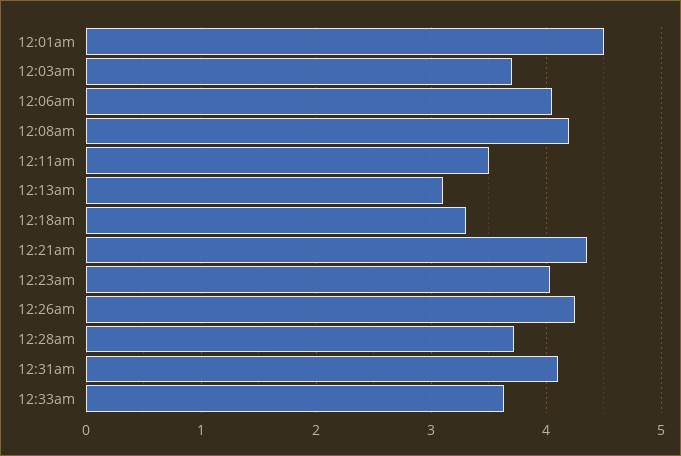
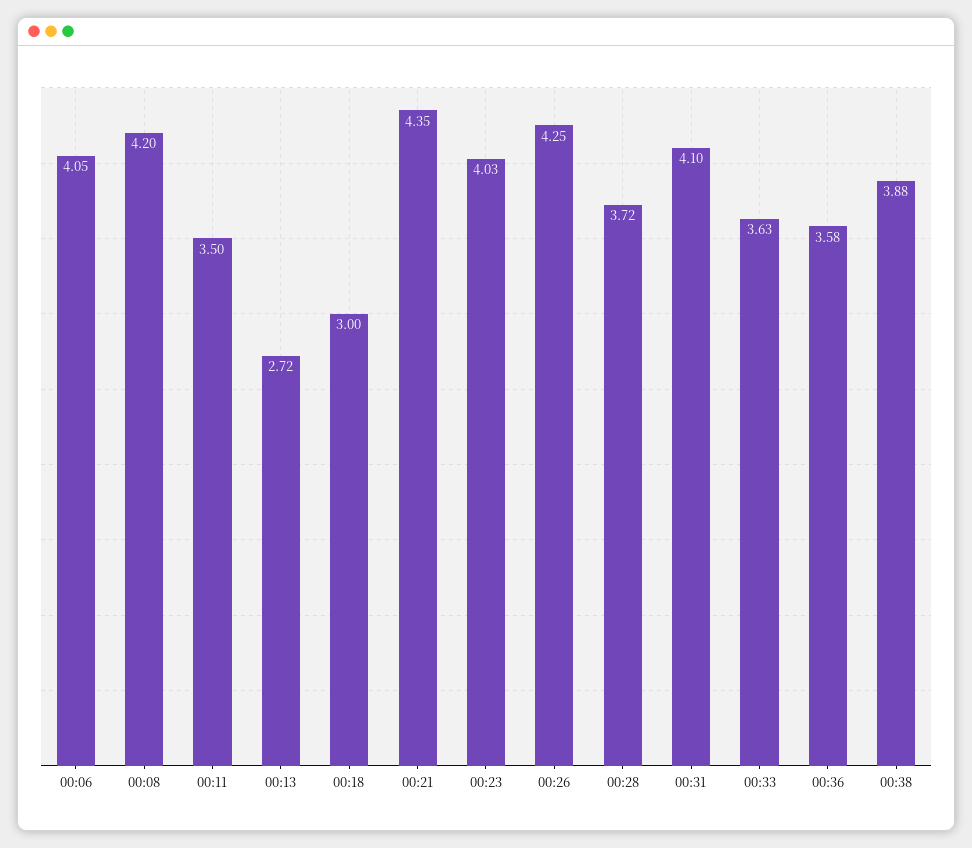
12:01am: 4.5 -> none
12:03am: 3.7 -> none
12:13am: 3.1 -> 2.72
12:18am: 3.3 -> 3
00:36: none -> 3.58
00:38: none -> 3.88

